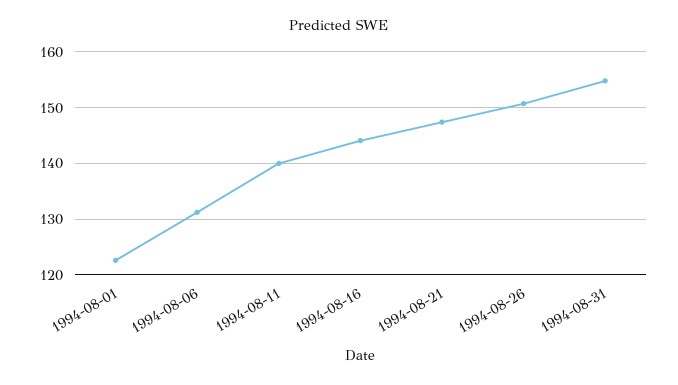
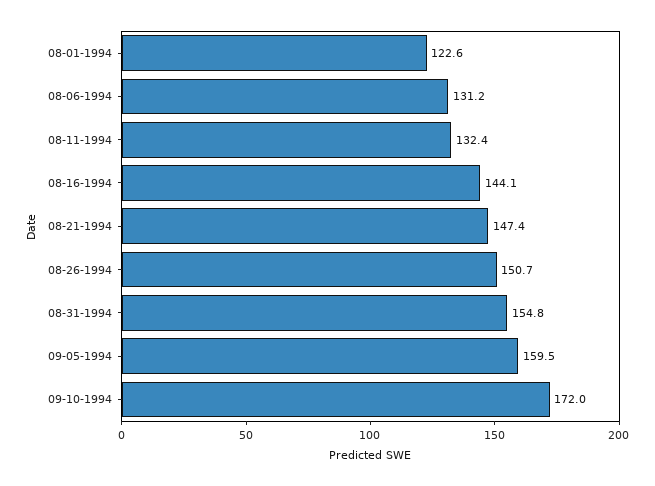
1994-08-11: 140 -> 132.4
09-05-1994: none -> 159.5
09-10-1994: none -> 172

